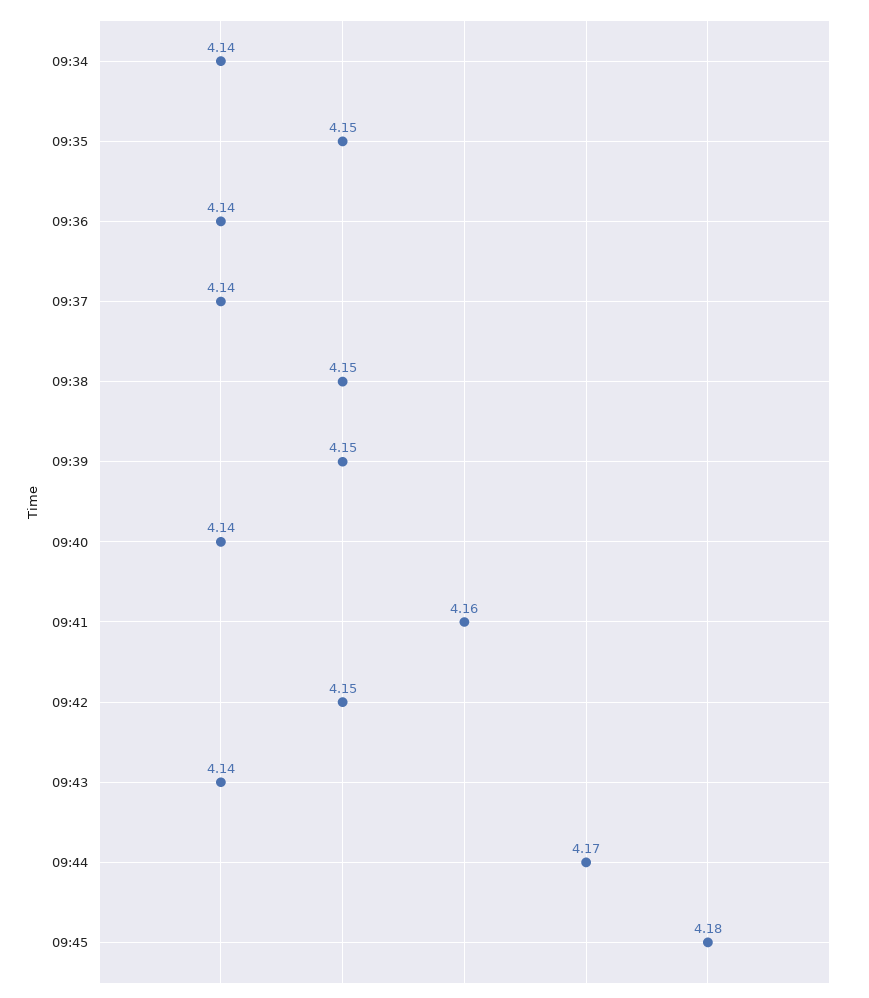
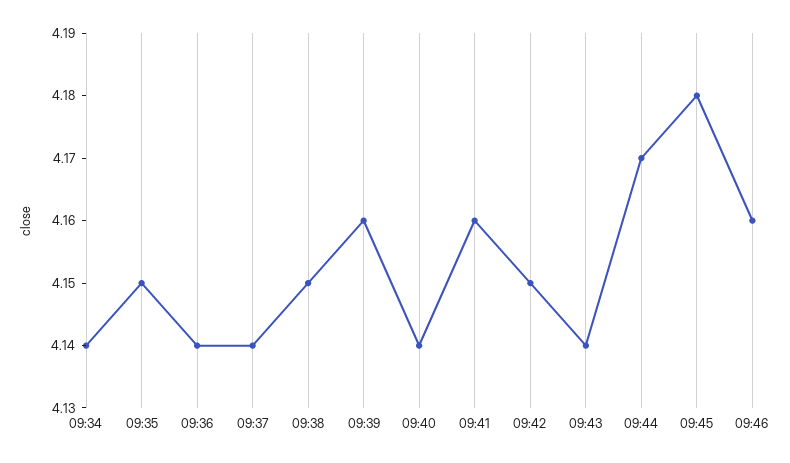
09:39: 4.15 -> 4.16
09:46: none -> 4.16

